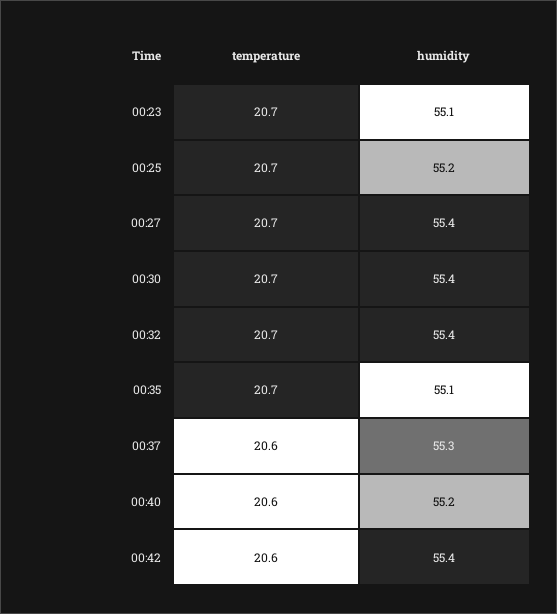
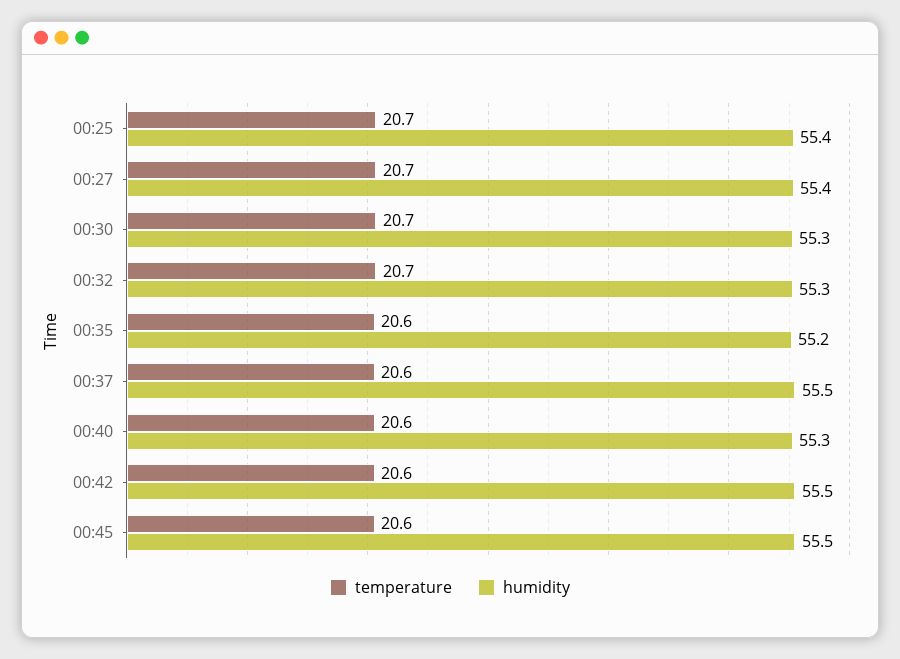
temperature, 00:23: 20.7 -> none
humidity, 00:23: 55.1 -> none
humidity, 00:25: 55.2 -> 55.4
humidity, 00:30: 55.4 -> 55.3
humidity, 00:32: 55.4 -> 55.3
temperature, 00:35: 20.7 -> 20.6
humidity, 00:35: 55.1 -> 55.2
humidity, 00:37: 55.3 -> 55.5
humidity, 00:40: 55.2 -> 55.3
humidity, 00:42: 55.4 -> 55.5
temperature, 00:45: none -> 20.6
humidity, 00:45: none -> 55.5

